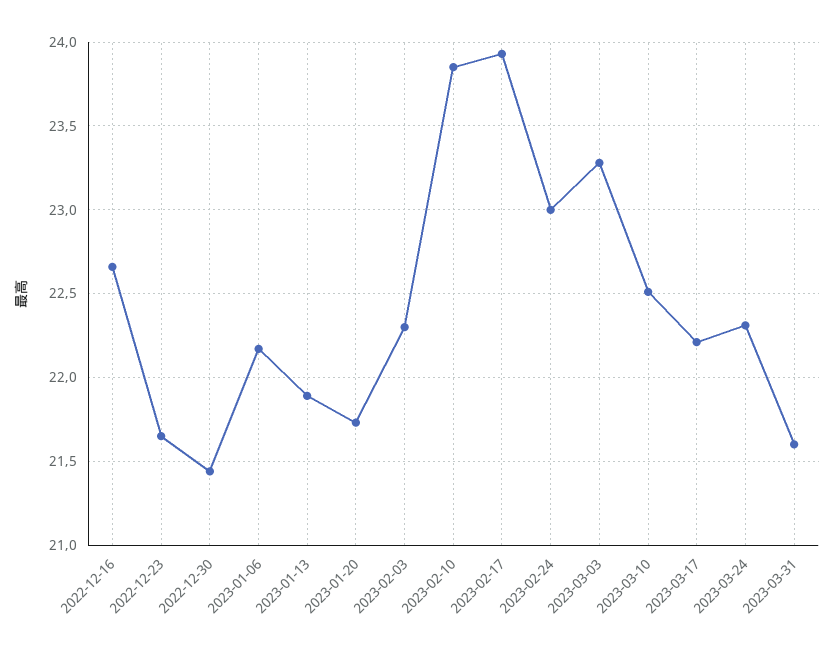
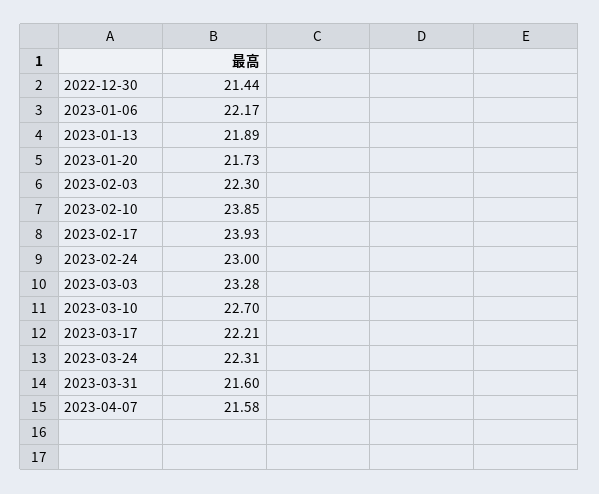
2022-12-16: 22.65 -> none
2022-12-23: 21.65 -> none
2023-03-10: 22.5 -> 22.7
2023-04-07: none -> 21.58

